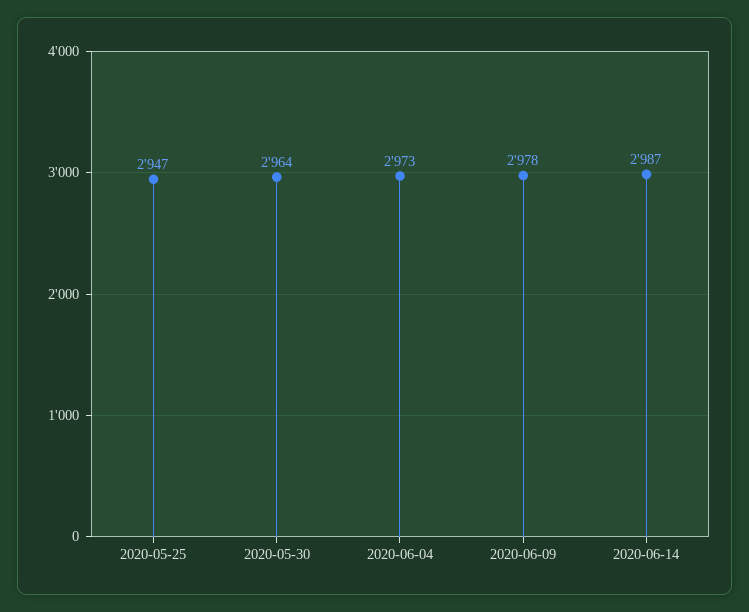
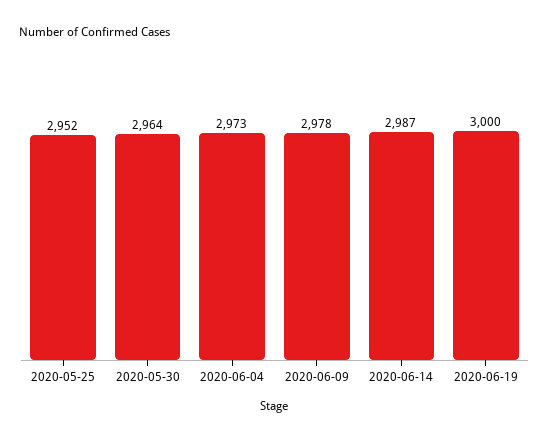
2020-05-25: 2947 -> 2952
2020-06-19: none -> 3000

